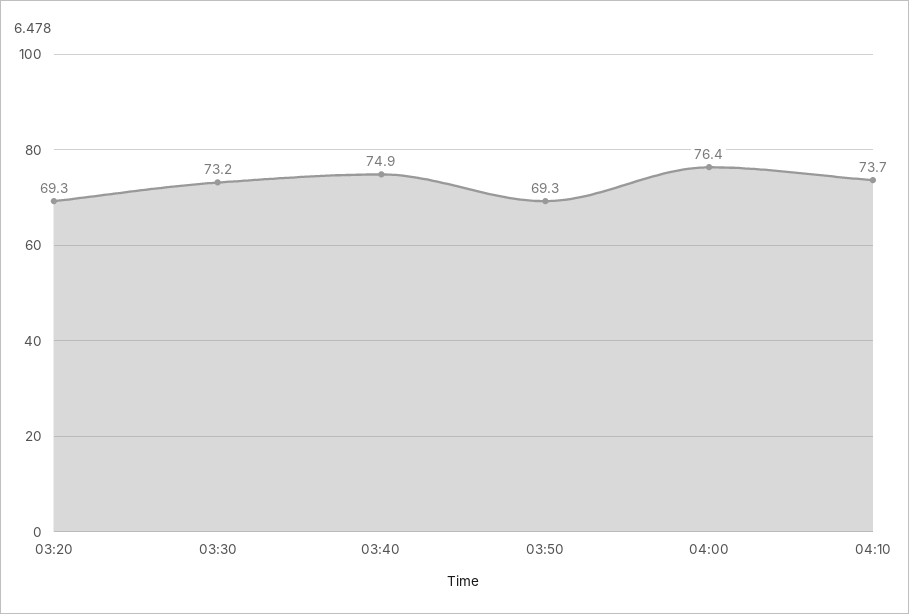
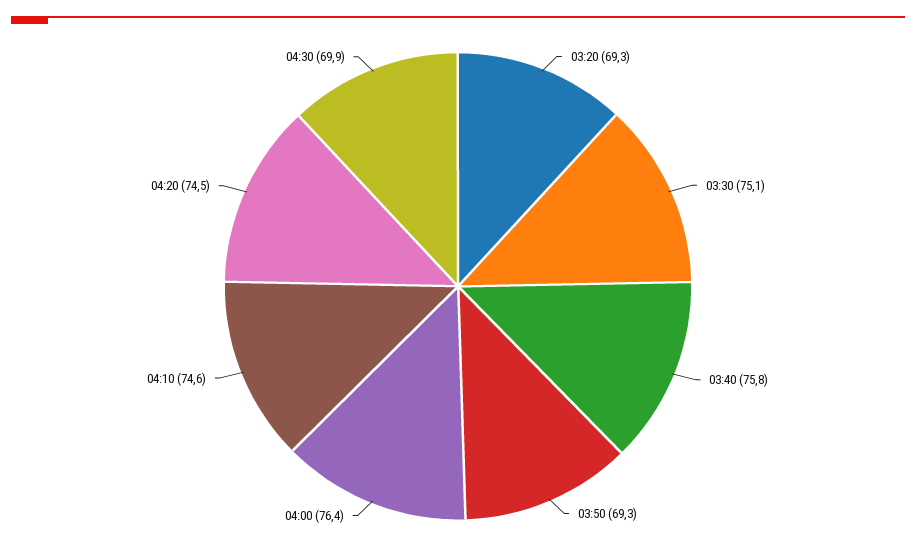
03:30: 73.2 -> 75.1
03:40: 74.9 -> 75.8
04:10: 73.7 -> 74.6
04:20: none -> 74.5
04:30: none -> 69.9

